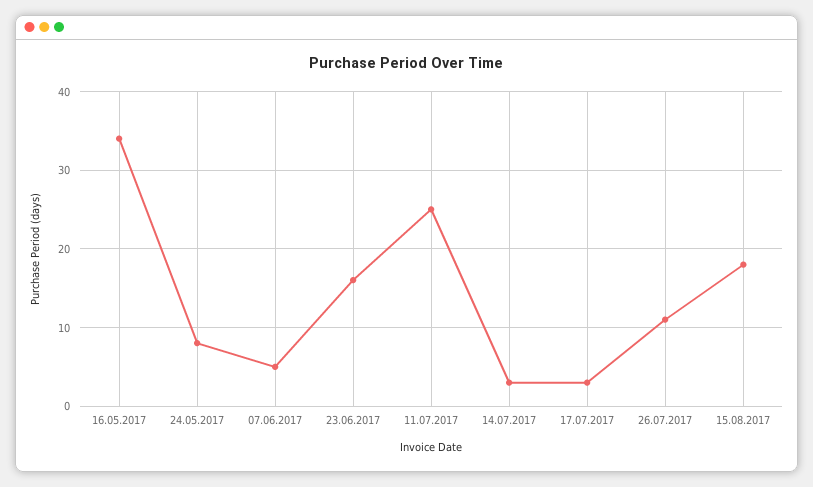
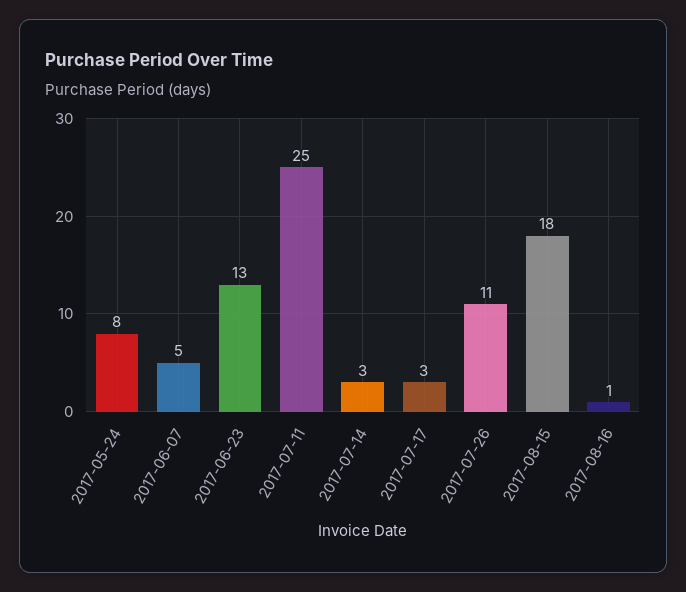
16.05.2017: 34 -> none
23.06.2017: 16 -> 13
2017-08-16: none -> 1

